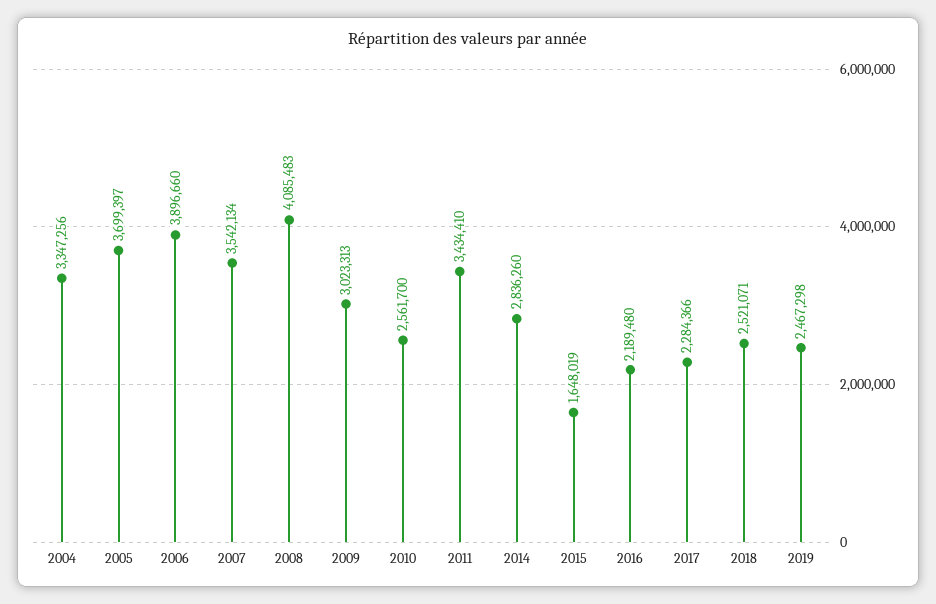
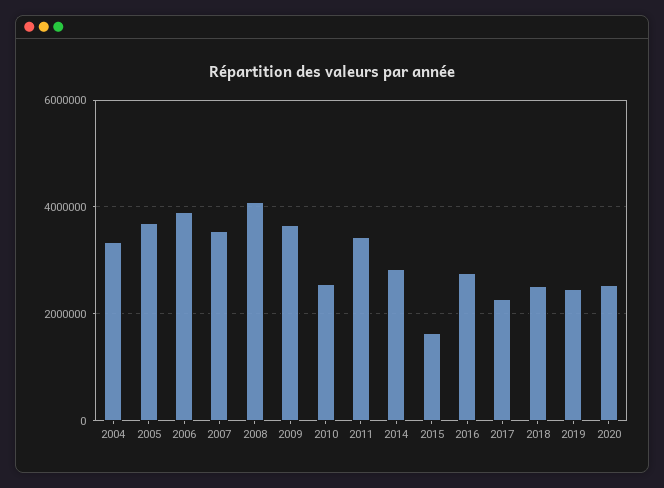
2009: 3023313 -> 3600000
2016: 2189480 -> 2800000
2020: none -> 2600000

